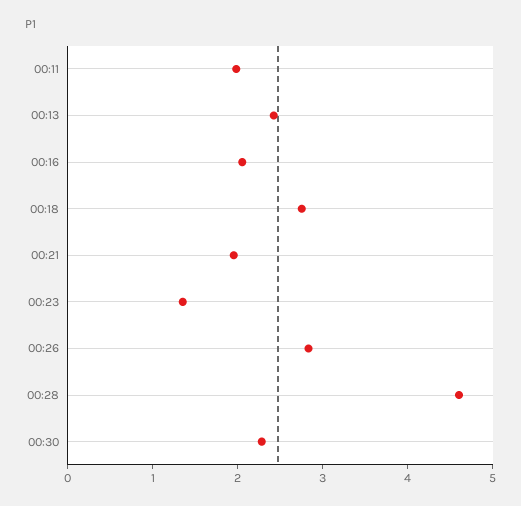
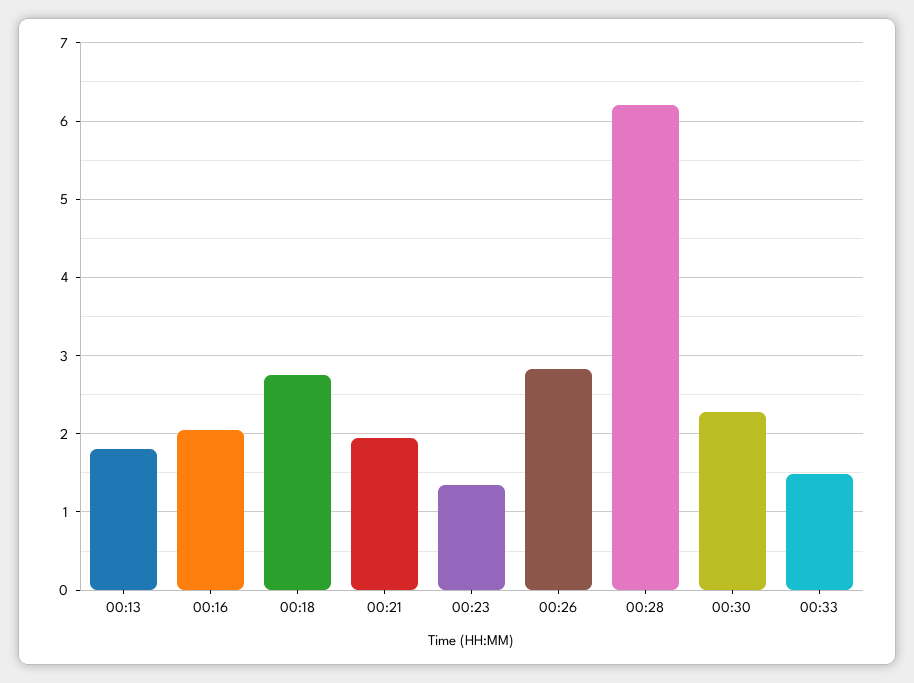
00:11: 2 -> none
00:13: 2.4 -> 1.8
00:28: 4.6 -> 6.2
00:33: none -> 1.5

